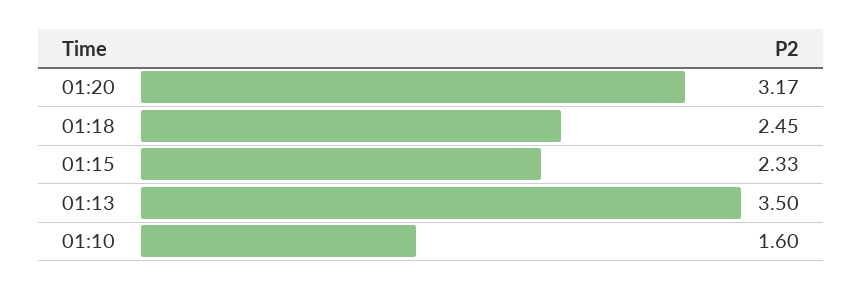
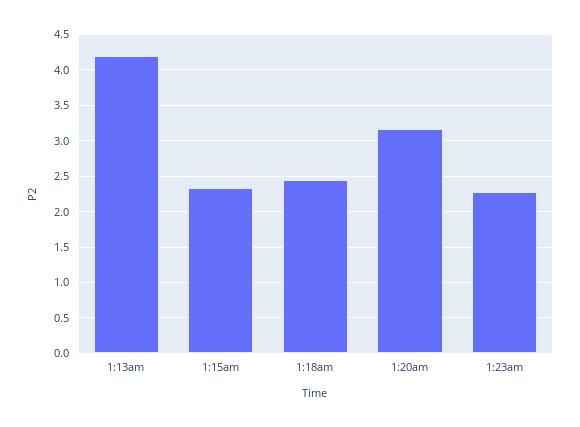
01:13: 3.5 -> 4.2
01:10: 1.6 -> none
1:23am: none -> 2.3

